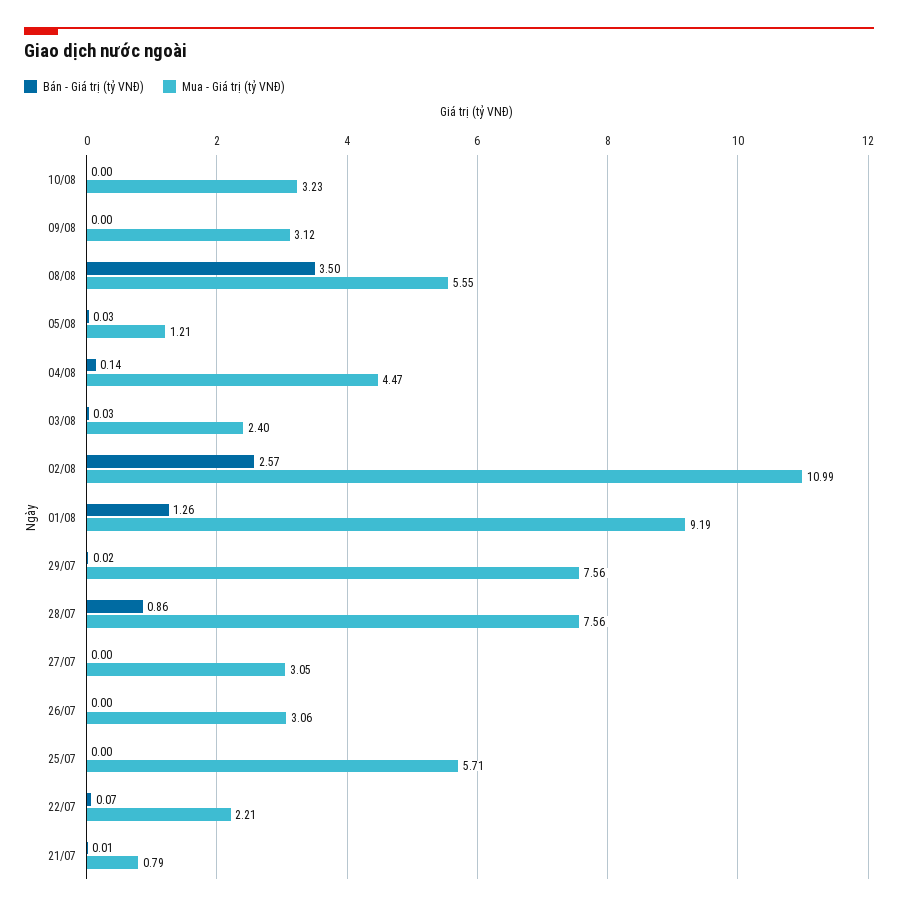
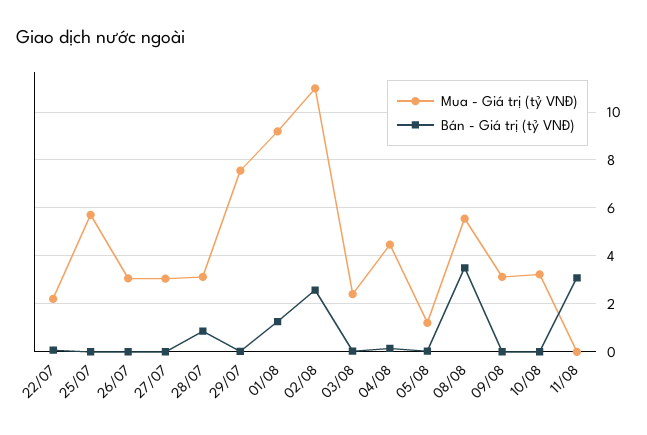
Mua - Giá trị (tỷ VNĐ), 28/07: 7.56 -> 3
Bán - Giá trị (tỷ VNĐ), 21/07: 0.01 -> none
Mua - Giá trị (tỷ VNĐ), 21/07: 0.79 -> none
Mua - Giá trị (tỷ VNĐ), 11/08: none -> 0
Bán - Giá trị (tỷ VNĐ), 11/08: none -> 3

